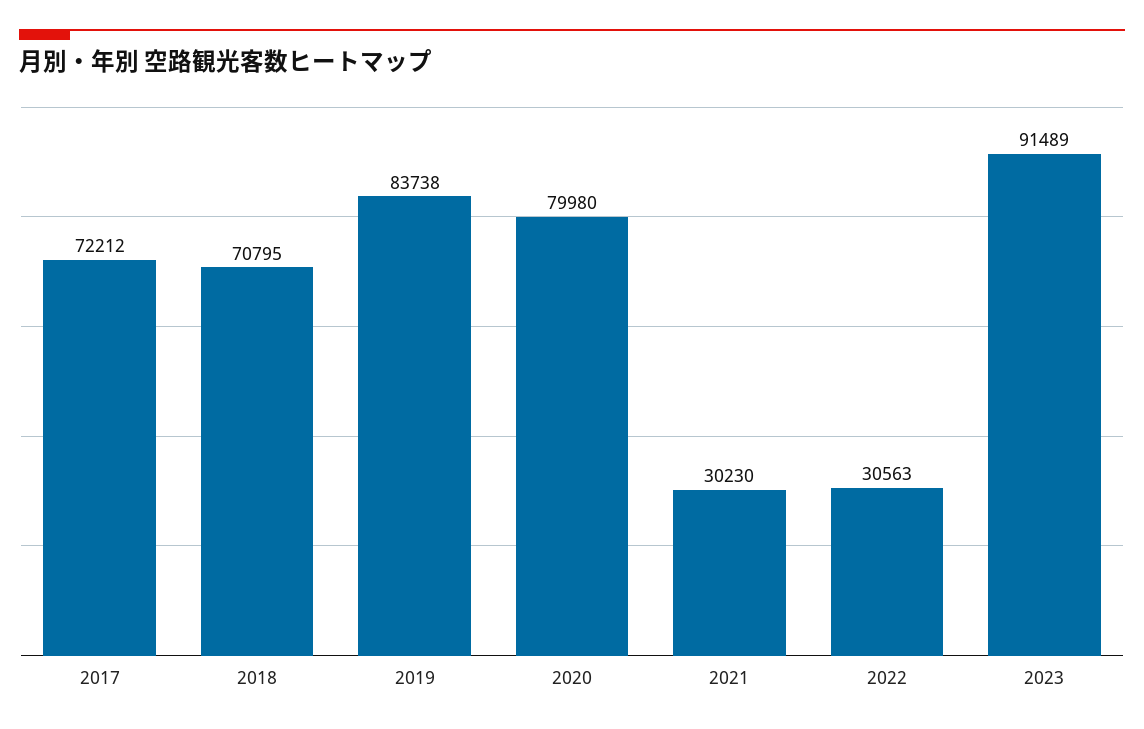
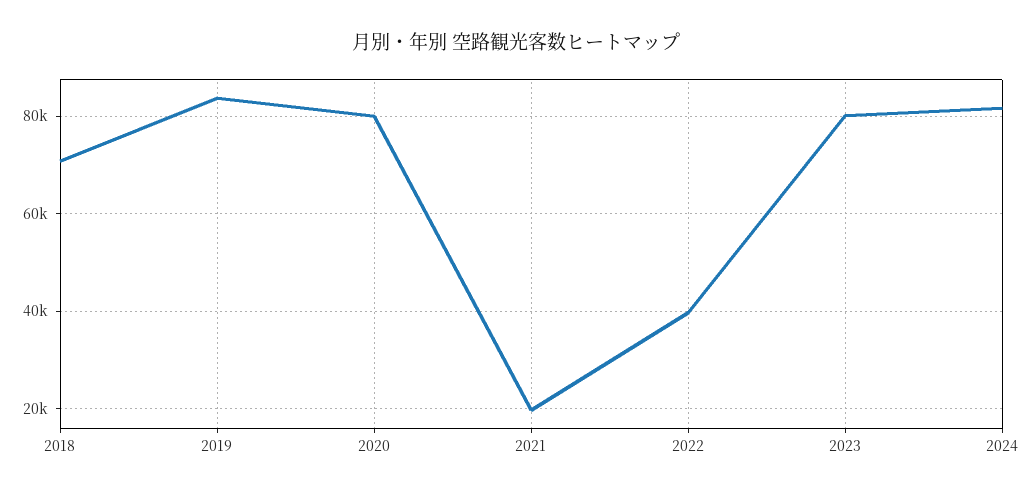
2017: 72212 -> none
2021: 30230 -> 20000
2022: 30563 -> 40000
2023: 91489 -> 80000
2024: none -> 82000

